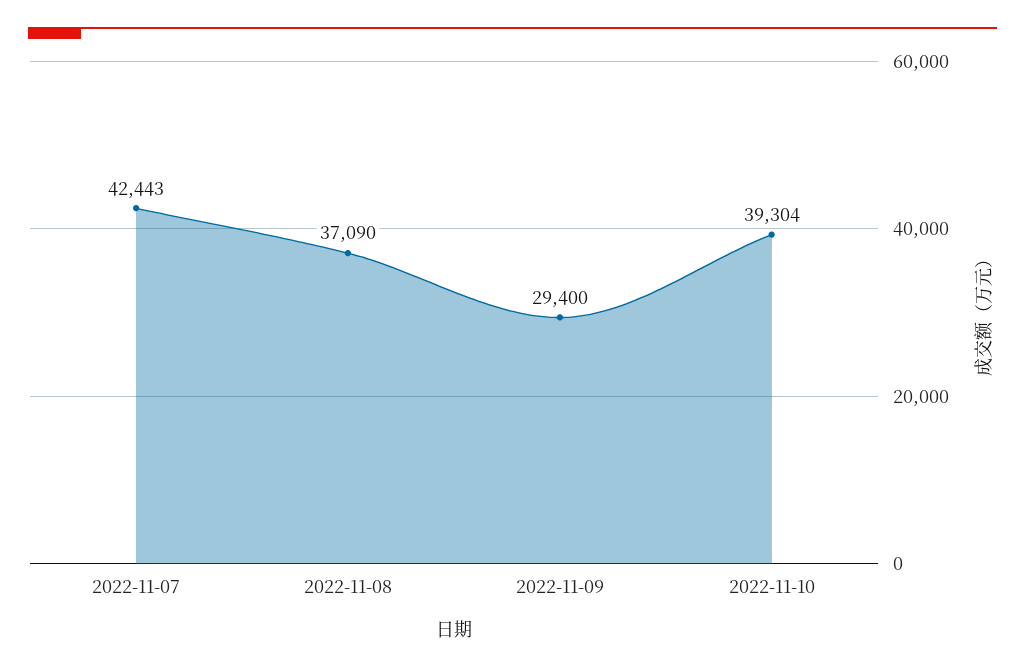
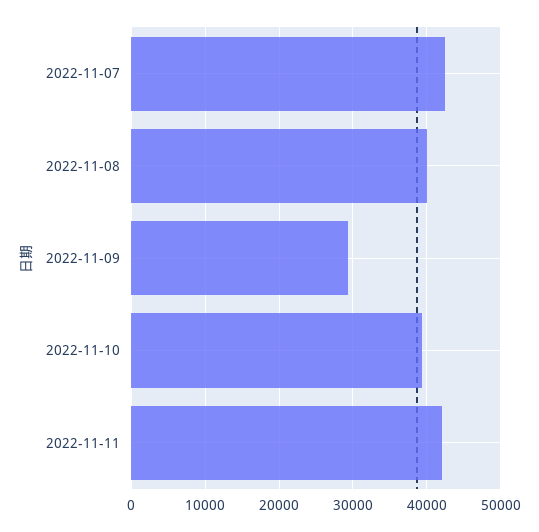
2022-11-08: 37090 -> 40000
2022-11-11: none -> 42000

